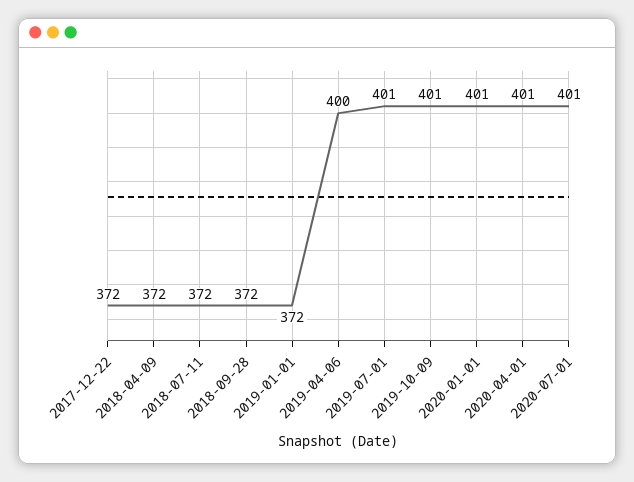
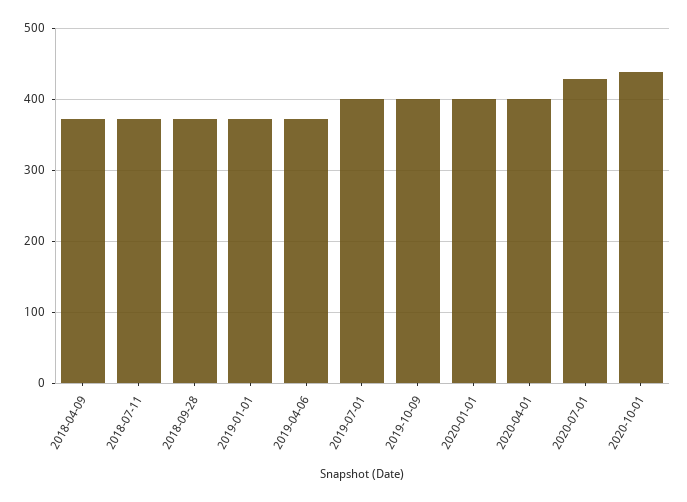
2017-12-22: 372 -> none
2019-04-06: 400 -> 370
2020-07-01: 401 -> 430
2020-10-01: none -> 440

